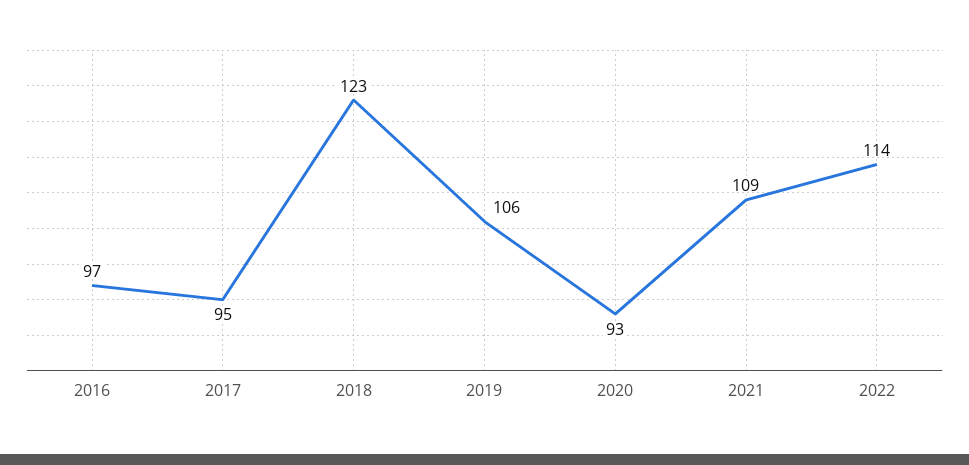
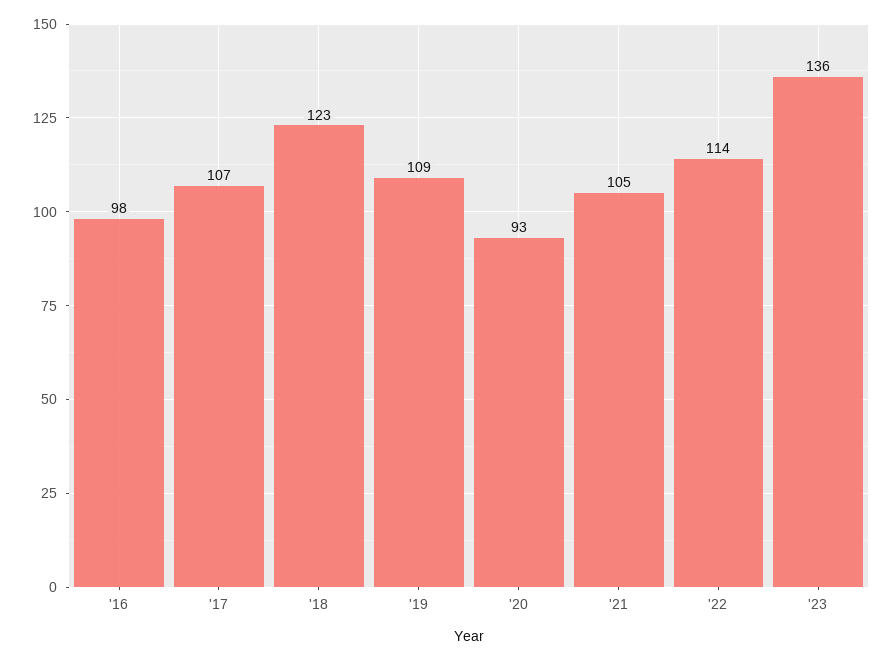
2016: 97 -> 98
2017: 95 -> 107
2019: 106 -> 109
2021: 109 -> 105
'23: none -> 136

